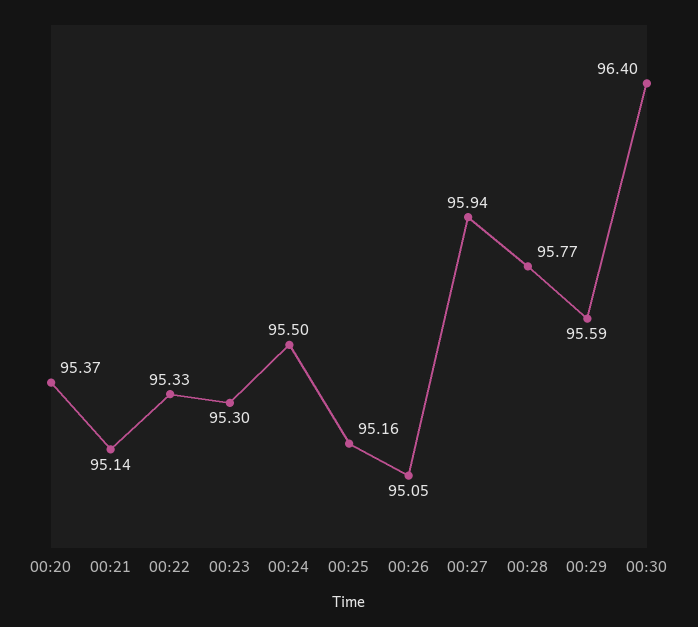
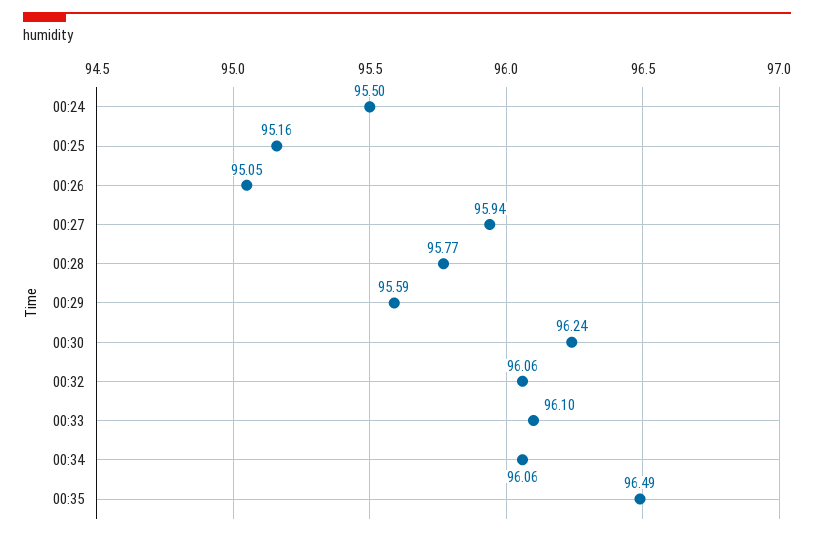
00:20: 95.37 -> none
00:21: 95.14 -> none
00:22: 95.33 -> none
00:23: 95.3 -> none
00:30: 96.4 -> 96.24
00:32: none -> 96.06
00:33: none -> 96.1
00:34: none -> 96.06
00:35: none -> 96.49

